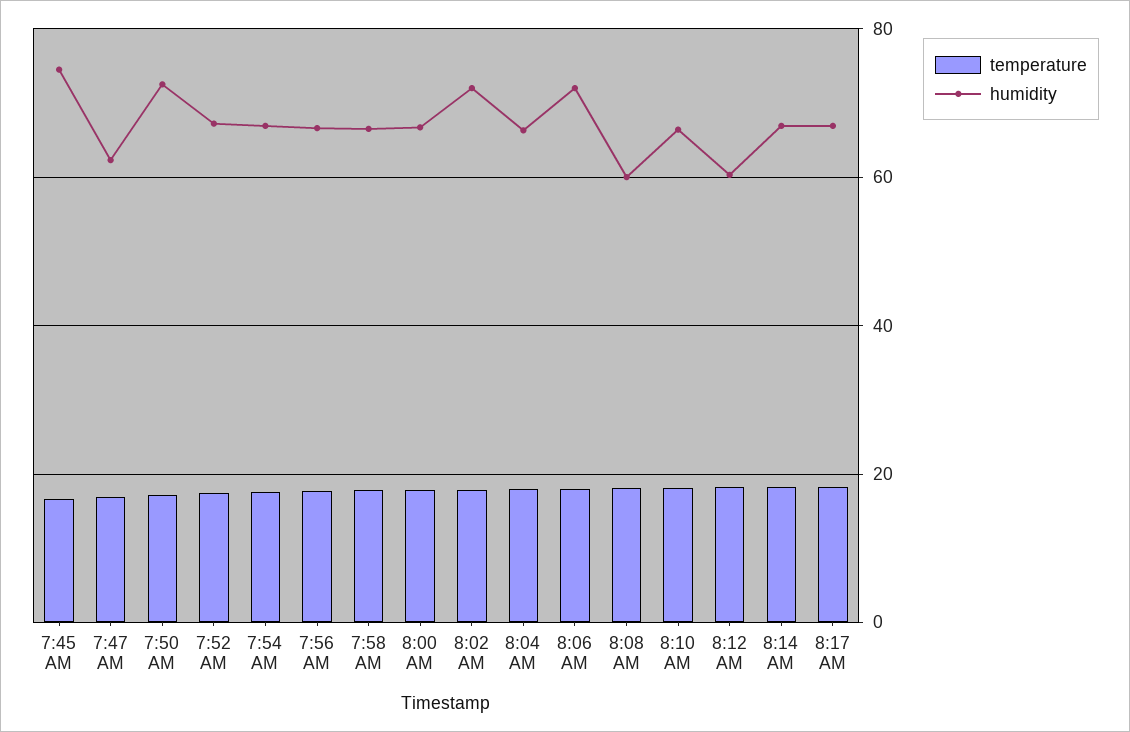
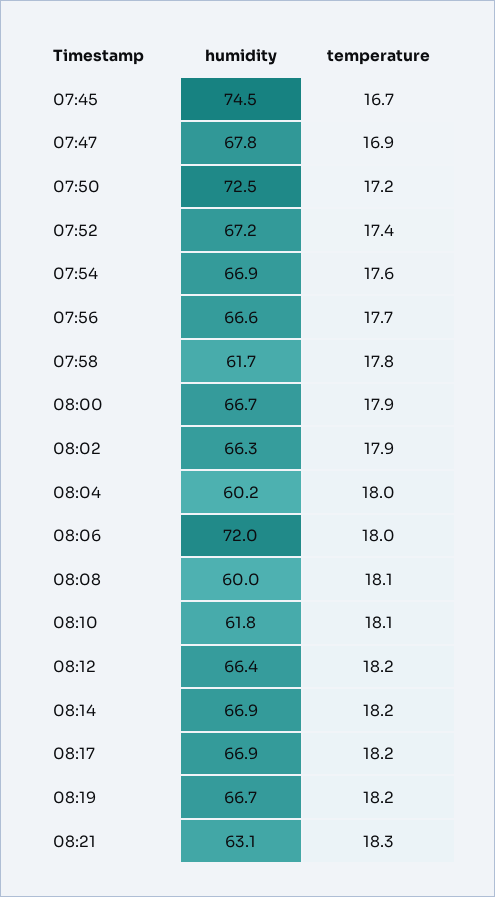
humidity, 7:47 AM: 62 -> 67.8
humidity, 7:58 AM: 66 -> 61.7
humidity, 8:02 AM: 72 -> 66.3
humidity, 8:04 AM: 66 -> 60.2
humidity, 8:10 AM: 66 -> 61.8
humidity, 8:12 AM: 60 -> 66.4
humidity, 08:19: none -> 66.7
temperature, 08:19: none -> 18.2
humidity, 08:21: none -> 63.1
temperature, 08:21: none -> 18.3

